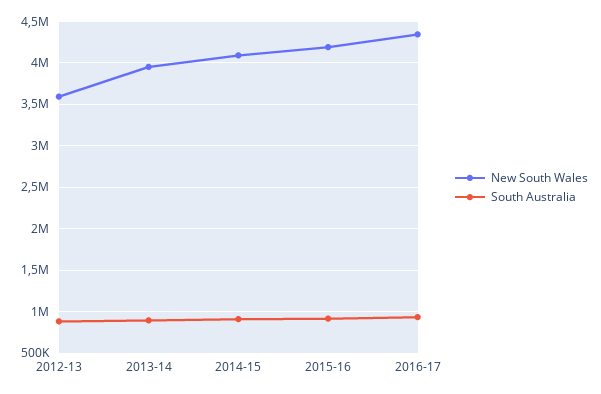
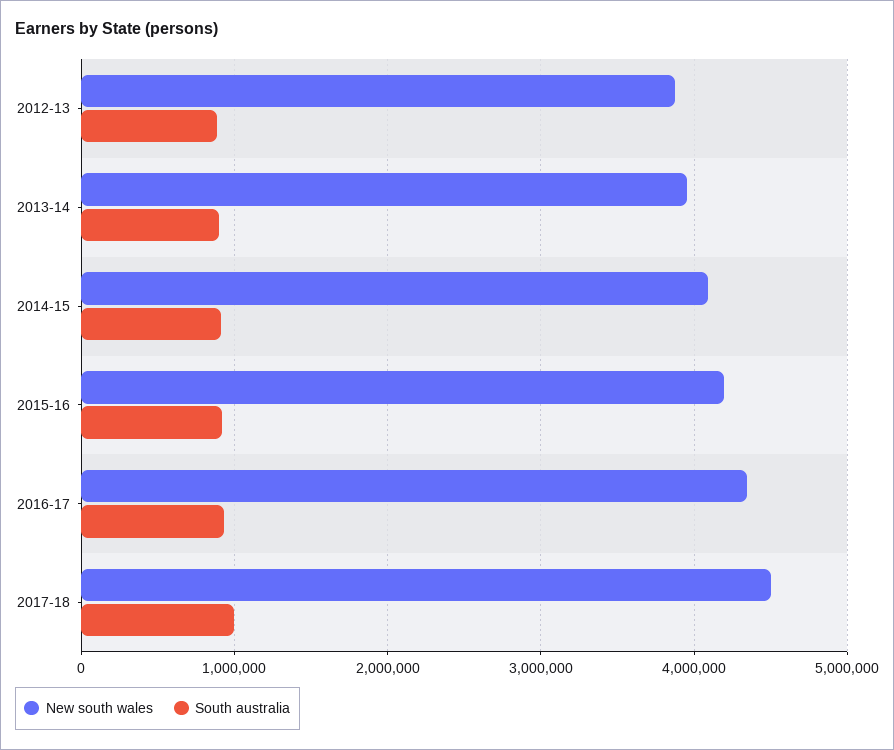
New South Wales, 2012-13: 3600000 -> 3900000
New South Wales, 2017-18: none -> 4500000
South Australia, 2017-18: none -> 1000000

